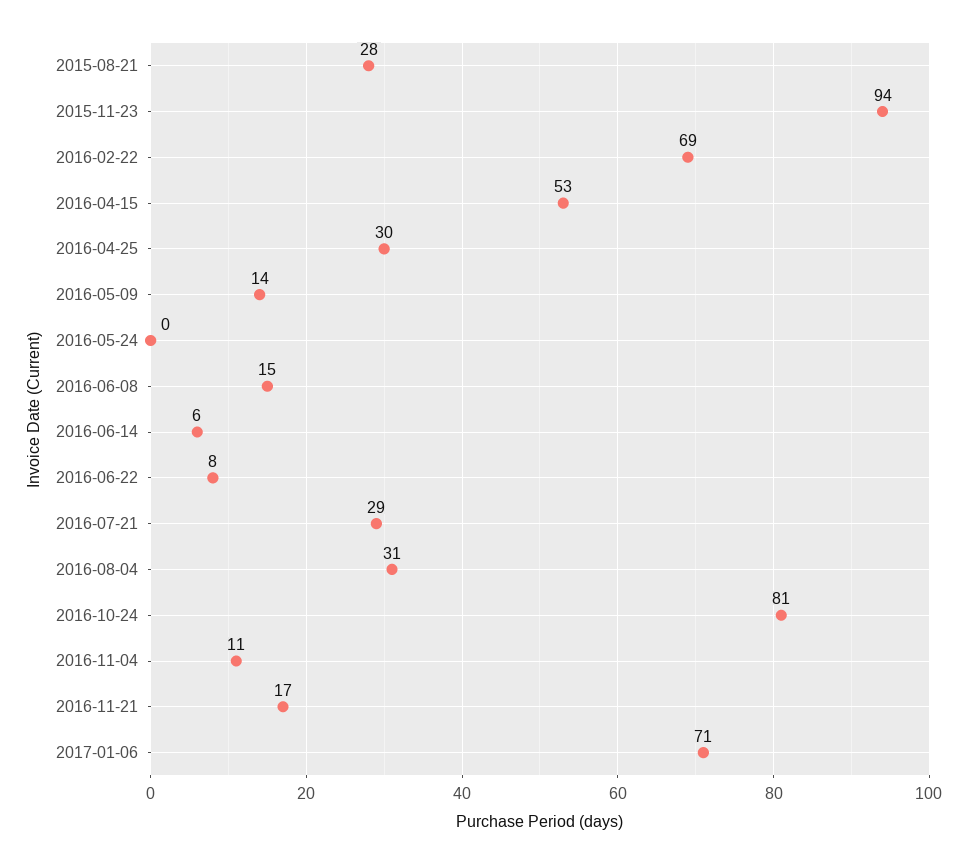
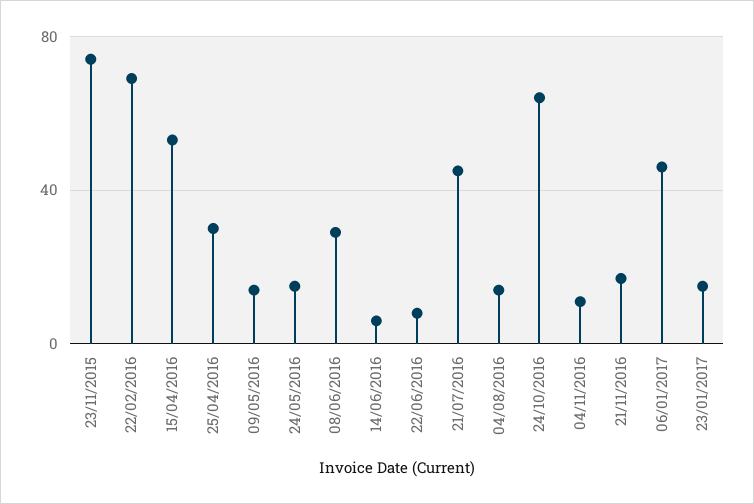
2015-08-21: 28 -> none
2015-11-23: 94 -> 75
2016-05-24: 0 -> 15
2016-06-08: 15 -> 30
2016-07-21: 29 -> 45
2016-08-04: 31 -> 15
2016-10-24: 81 -> 65
2017-01-06: 71 -> 45
23/01/2017: none -> 15

